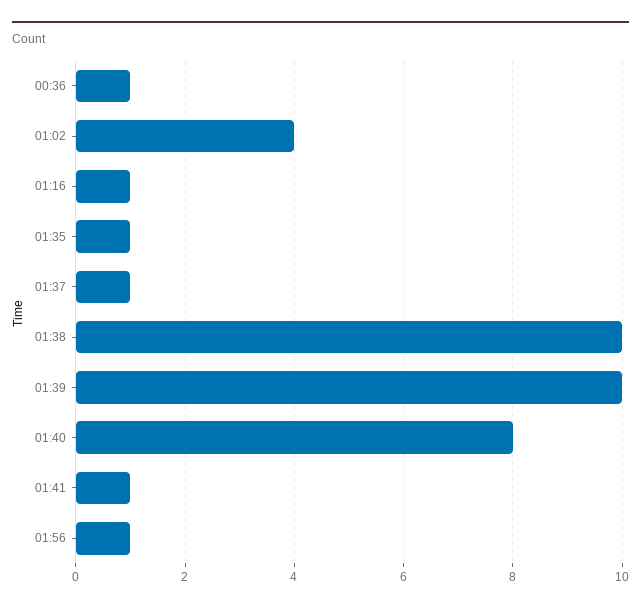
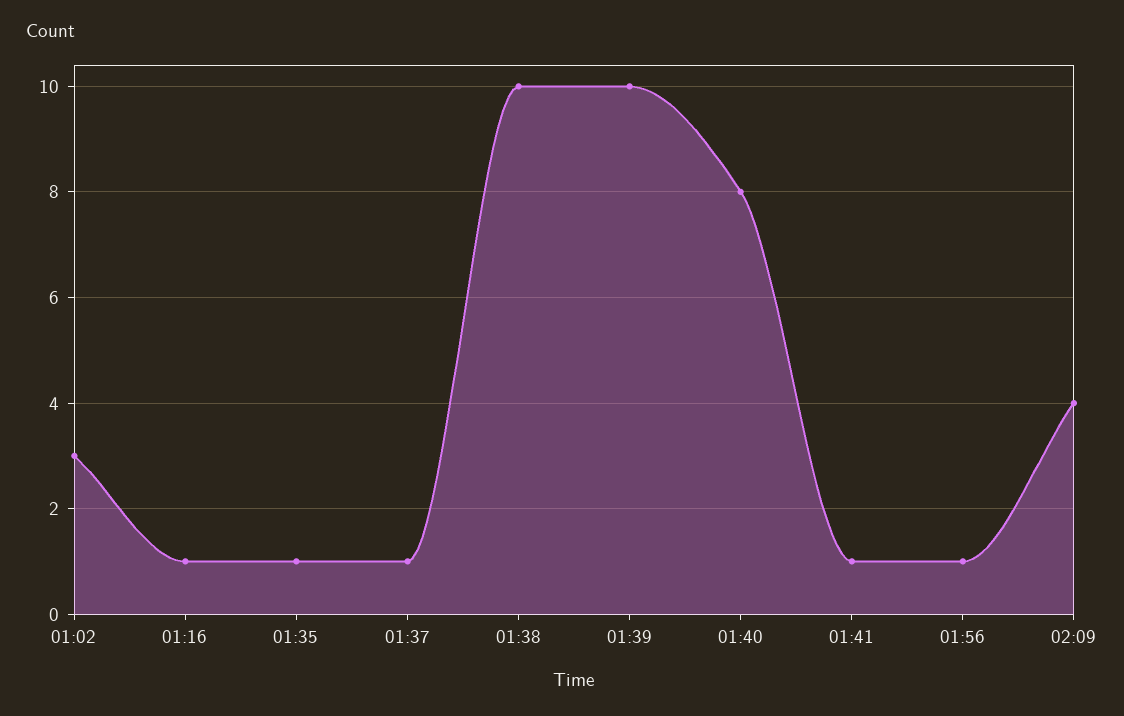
00:36: 1 -> none
01:02: 4 -> 3
02:09: none -> 4

